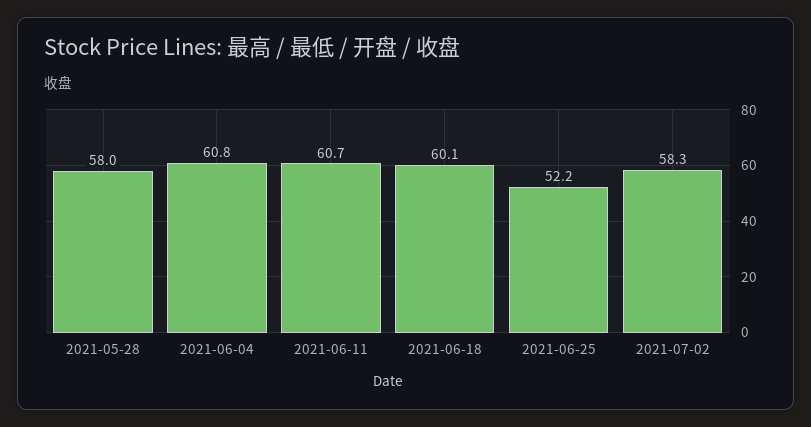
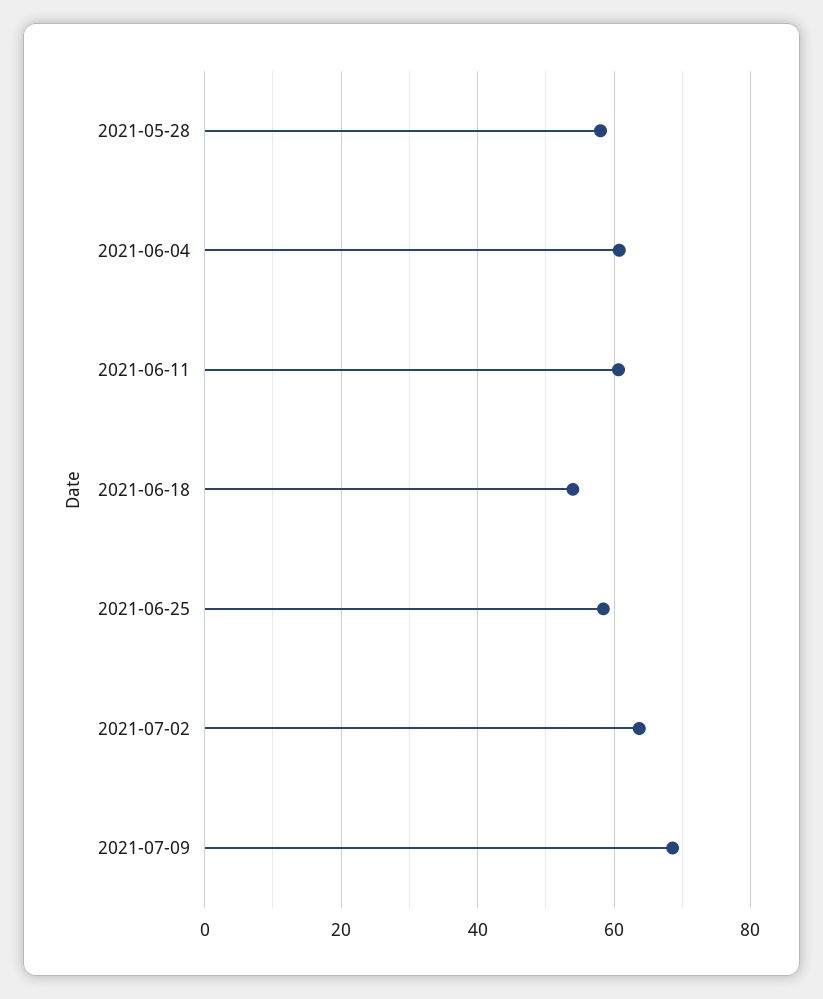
2021-06-18: 60.1 -> 54
2021-06-25: 52.2 -> 58
2021-07-02: 58.3 -> 64
2021-07-09: none -> 68

